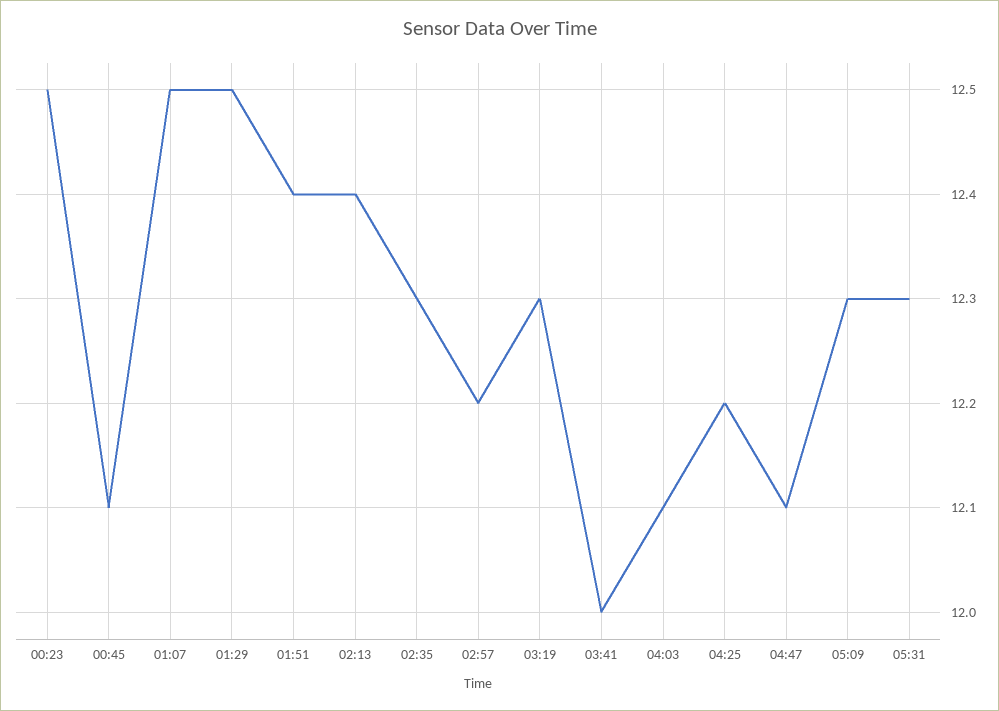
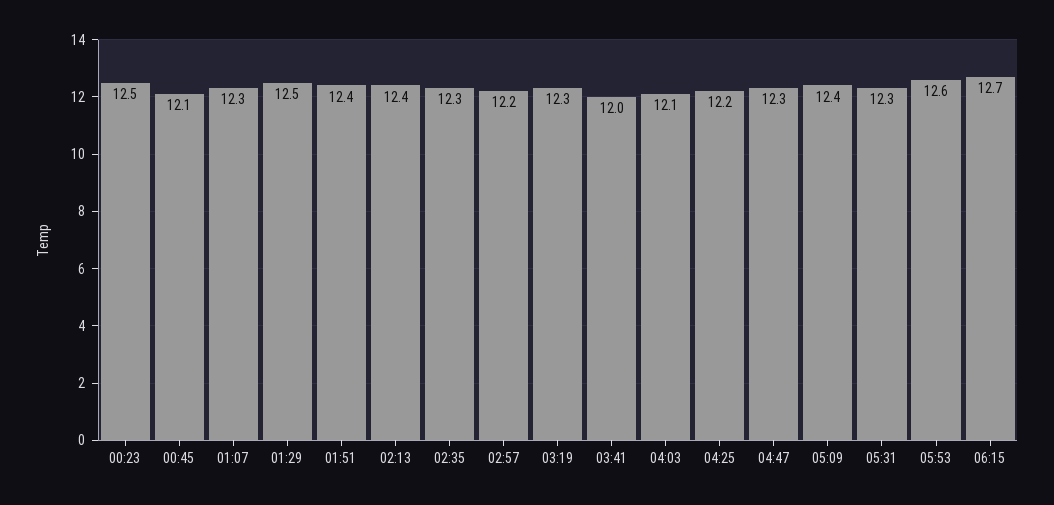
01:07: 12.5 -> 12.3
04:47: 12.1 -> 12.3
05:09: 12.3 -> 12.4
05:53: none -> 12.6
06:15: none -> 12.7

